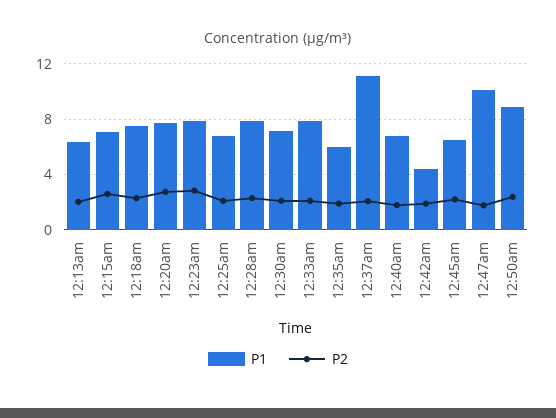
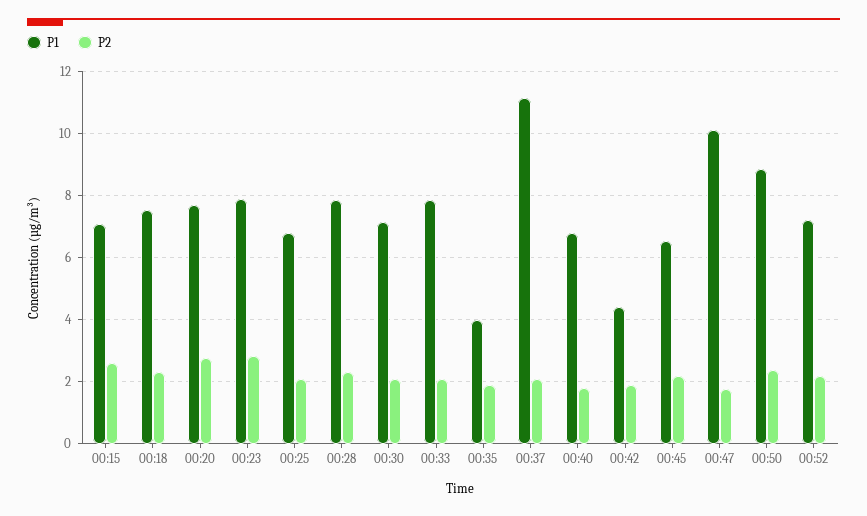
P1, 12:13am: 6.5 -> none
P2, 12:13am: 2 -> none
P1, 12:35am: 6 -> 4
P1, 00:52: none -> 7.2
P2, 00:52: none -> 2.2

